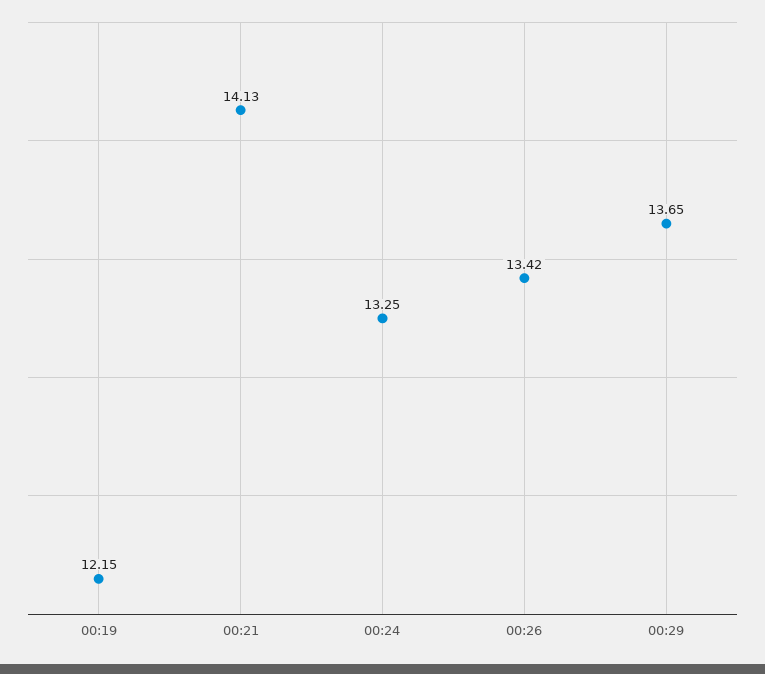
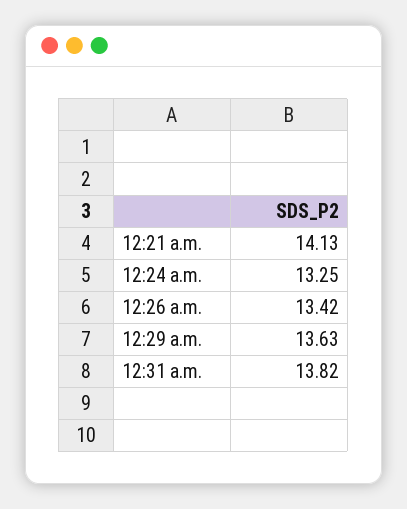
00:19: 12.15 -> none
00:29: 13.65 -> 13.63
12:31 a.m.: none -> 13.82

